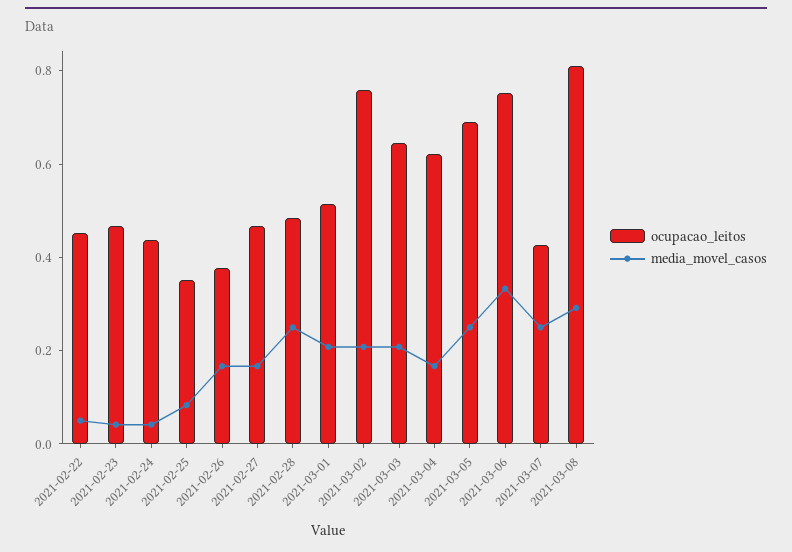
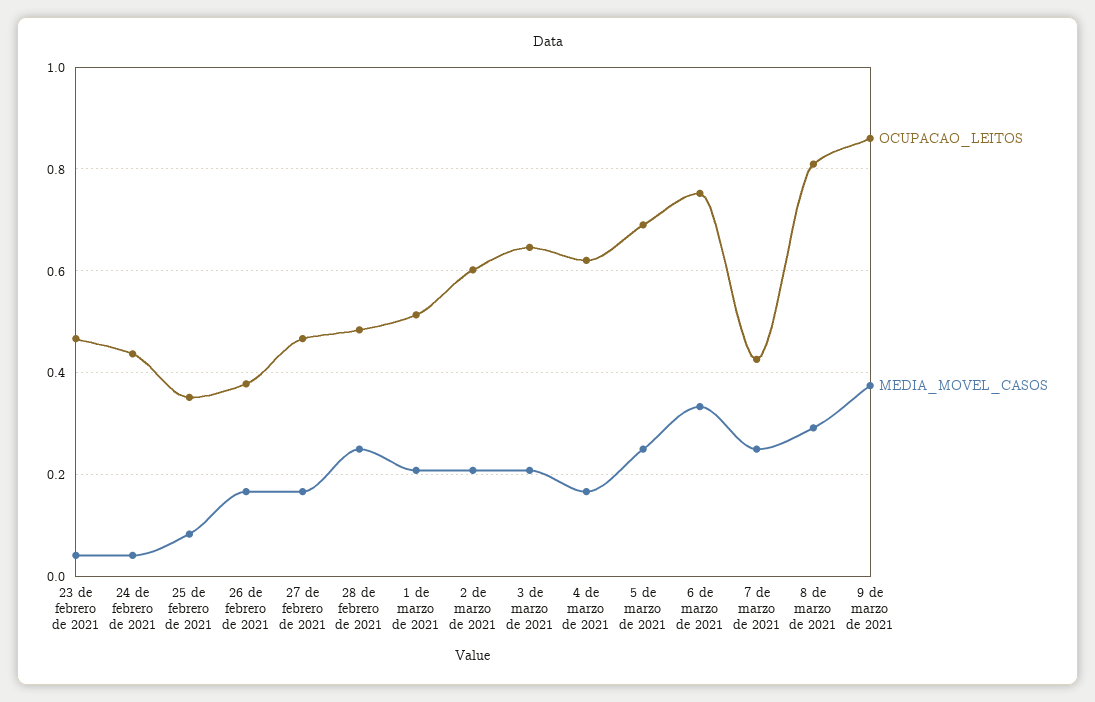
ocupacao_leitos, 2021-02-22: 0.45 -> none
media_movel_casos, 2021-02-22: 0.05 -> none
ocupacao_leitos, 2021-03-02: 0.75 -> 0.6
ocupacao_leitos, 9 de marzo de 2021: none -> 0.86
media_movel_casos, 9 de marzo de 2021: none -> 0.38

